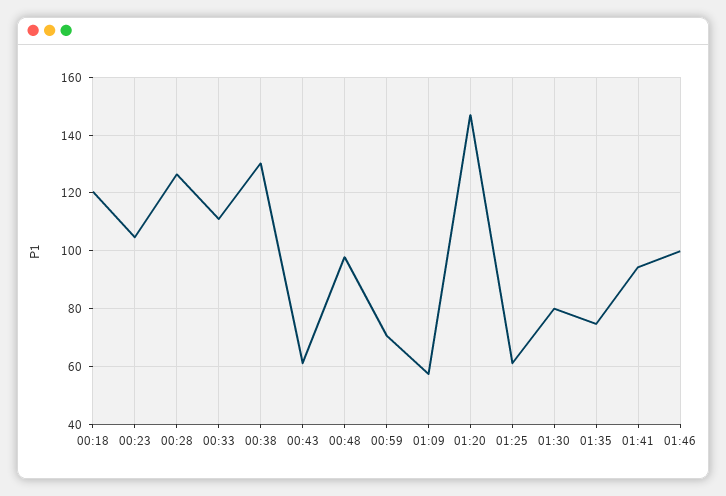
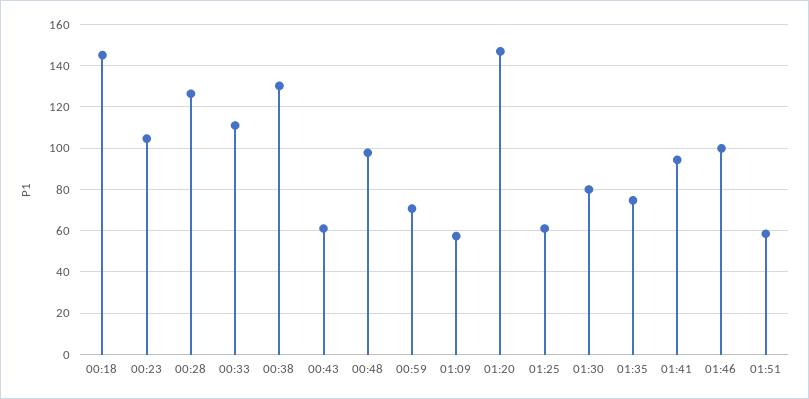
00:18: 120 -> 145
01:51: none -> 60

